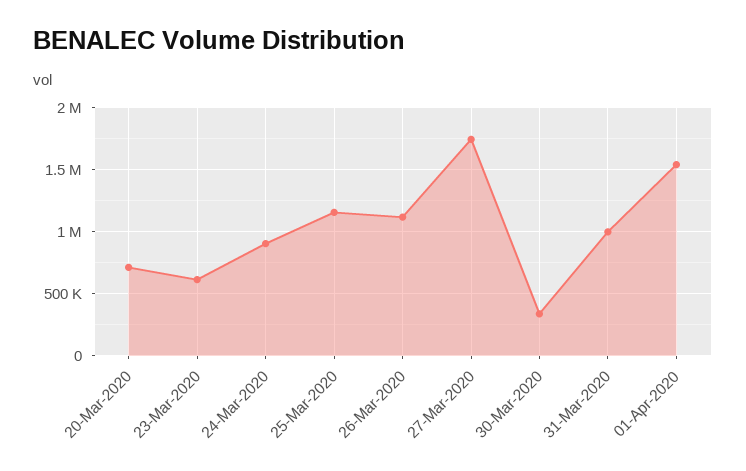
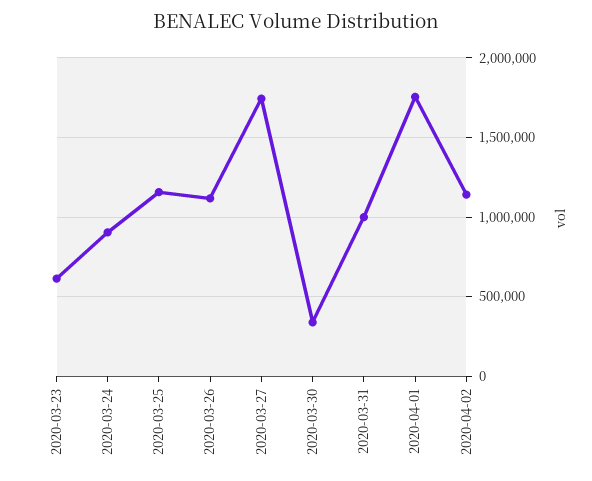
20-Mar-2020: 700000 -> none
01-Apr-2020: 1550000 -> 1750000
2020-04-02: none -> 1150000

